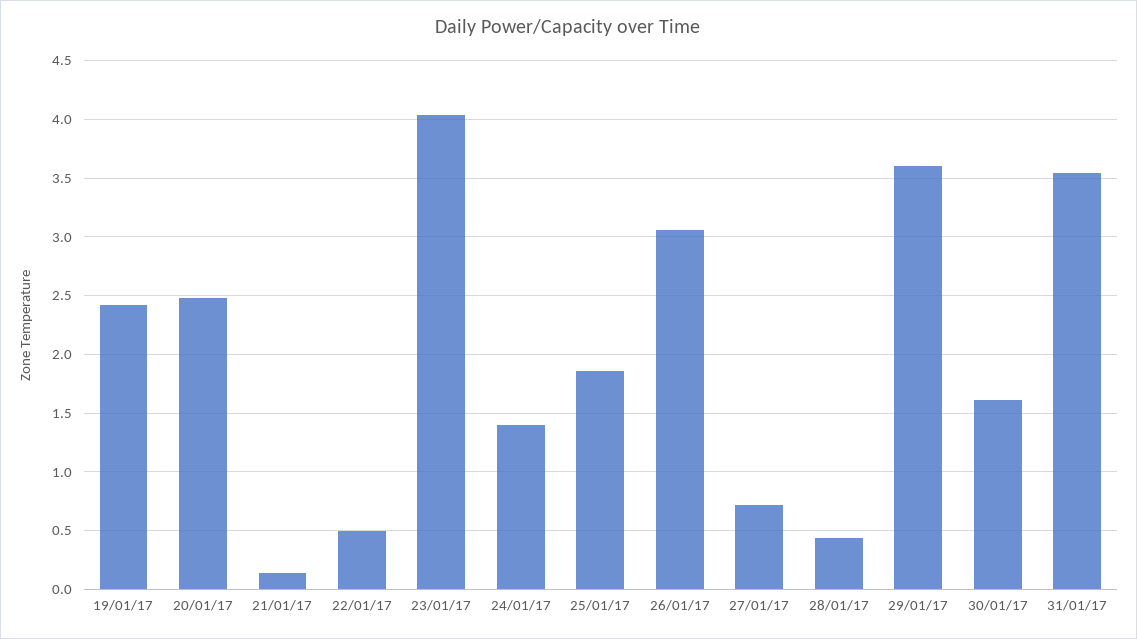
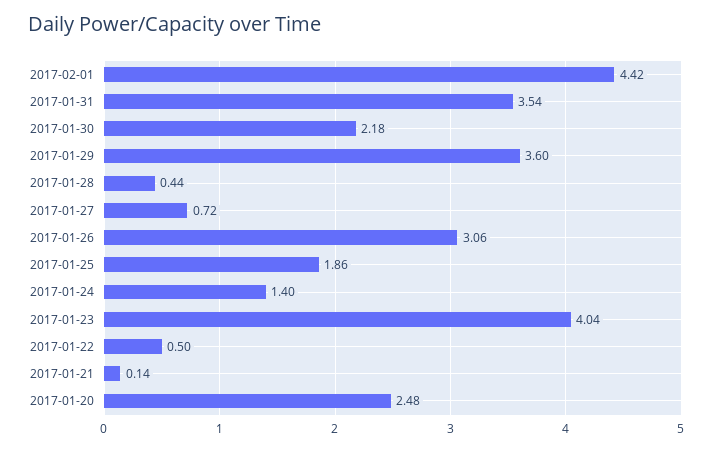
19/01/17: 2.4 -> none
30/01/17: 1.6 -> 2.18
2017-02-01: none -> 4.42

